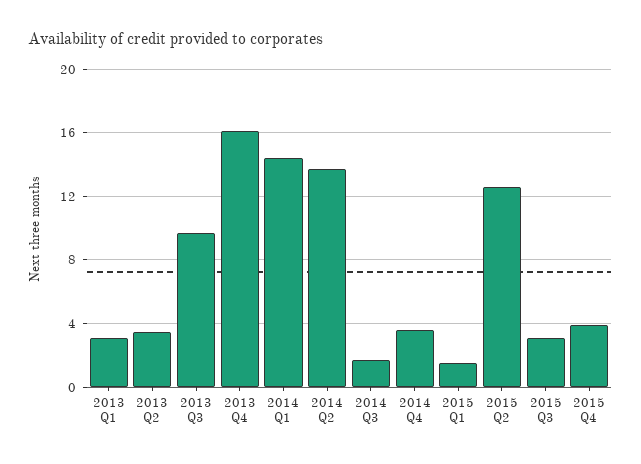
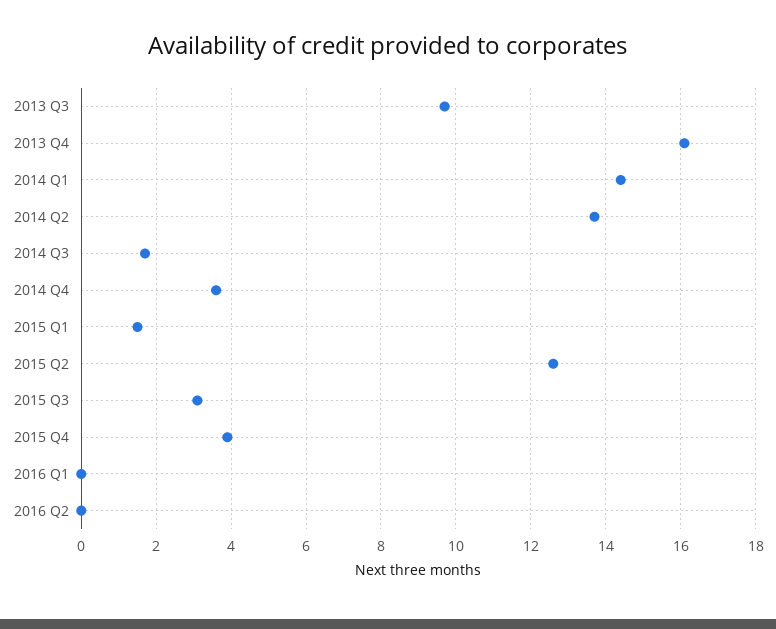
2013 Q1: 3 -> none
2013 Q2: 3.5 -> none
2016 Q1: none -> 0
2016 Q2: none -> 0

